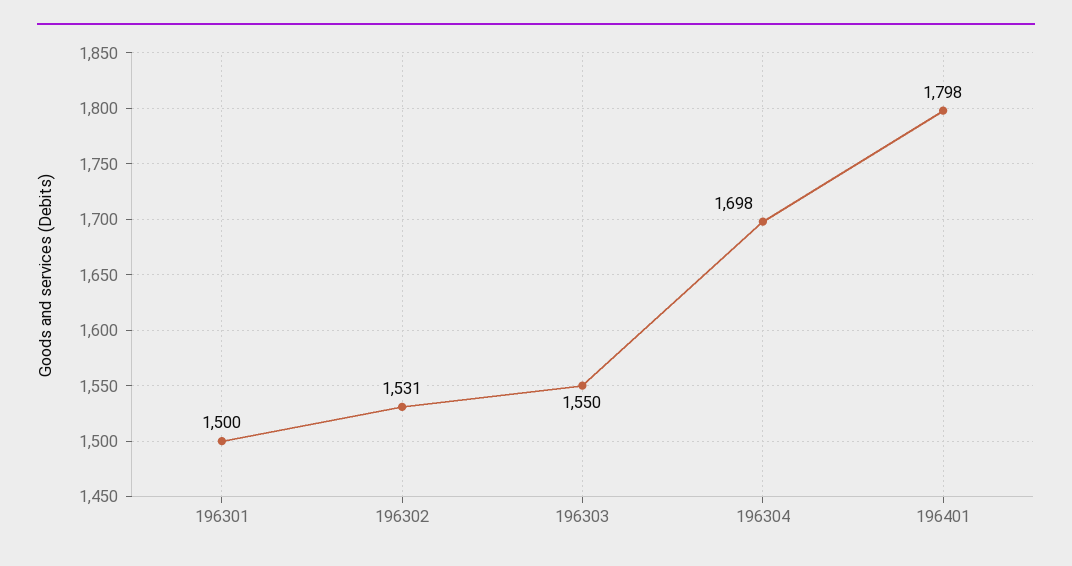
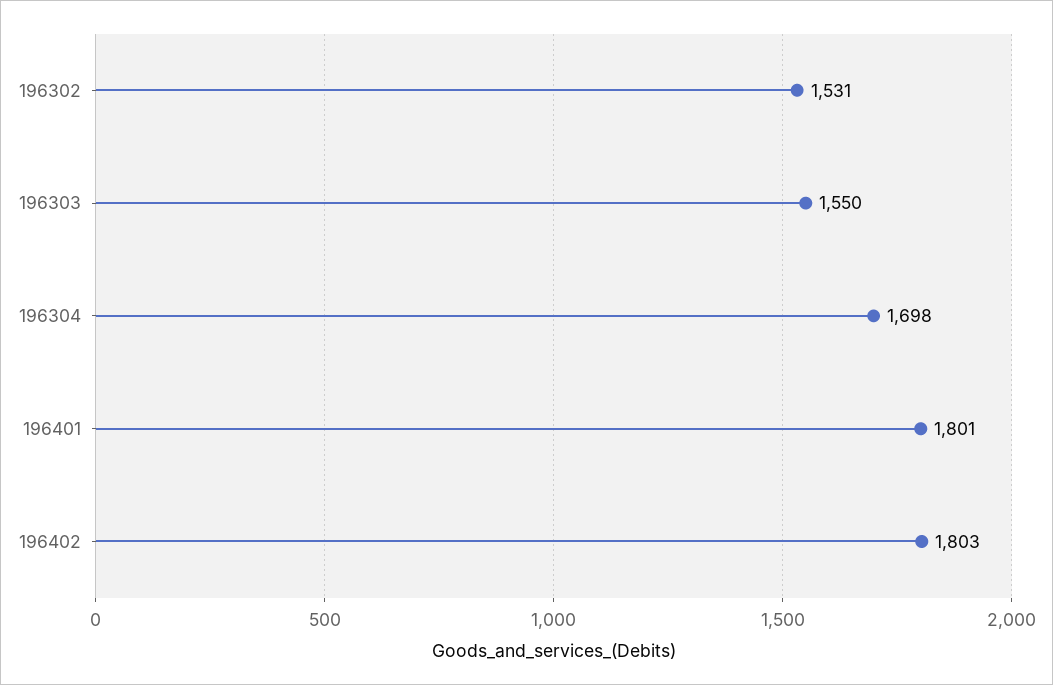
196301: 1500 -> none
196401: 1798 -> 1801
196402: none -> 1803

